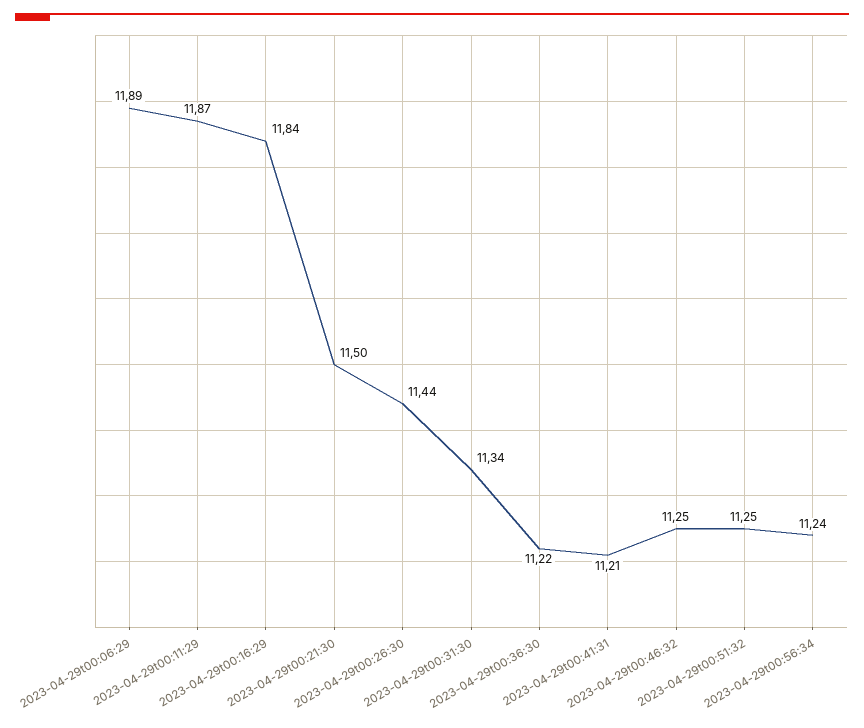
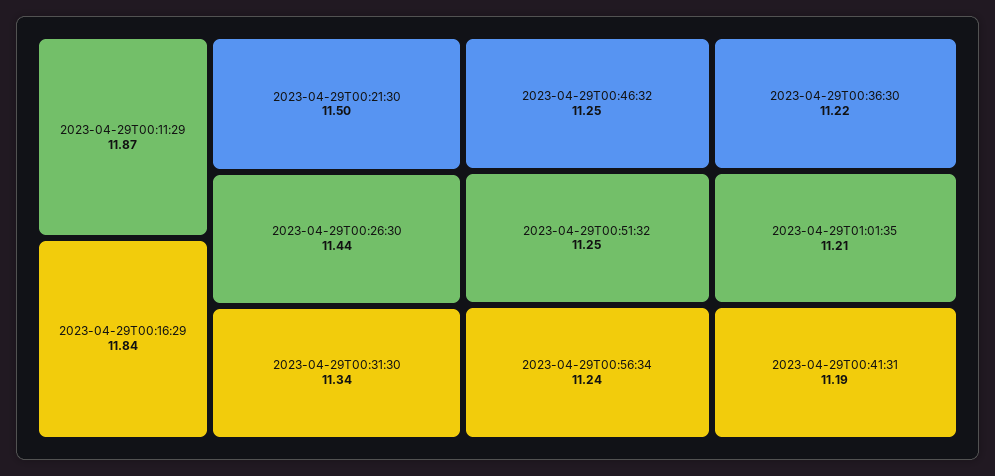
2023-04-29t00:06:29: 11.89 -> none
2023-04-29t00:41:31: 11.21 -> 11.19
2023-04-29T01:01:35: none -> 11.21

